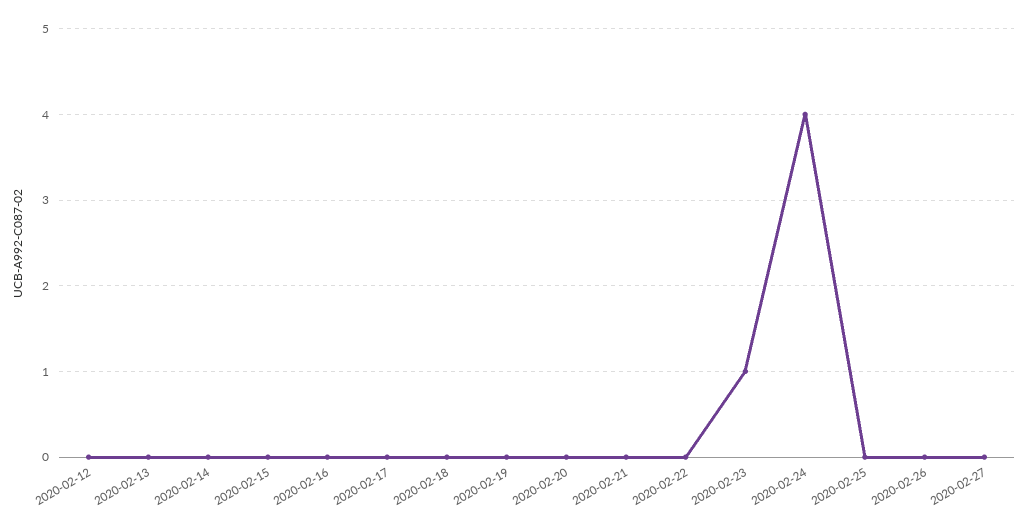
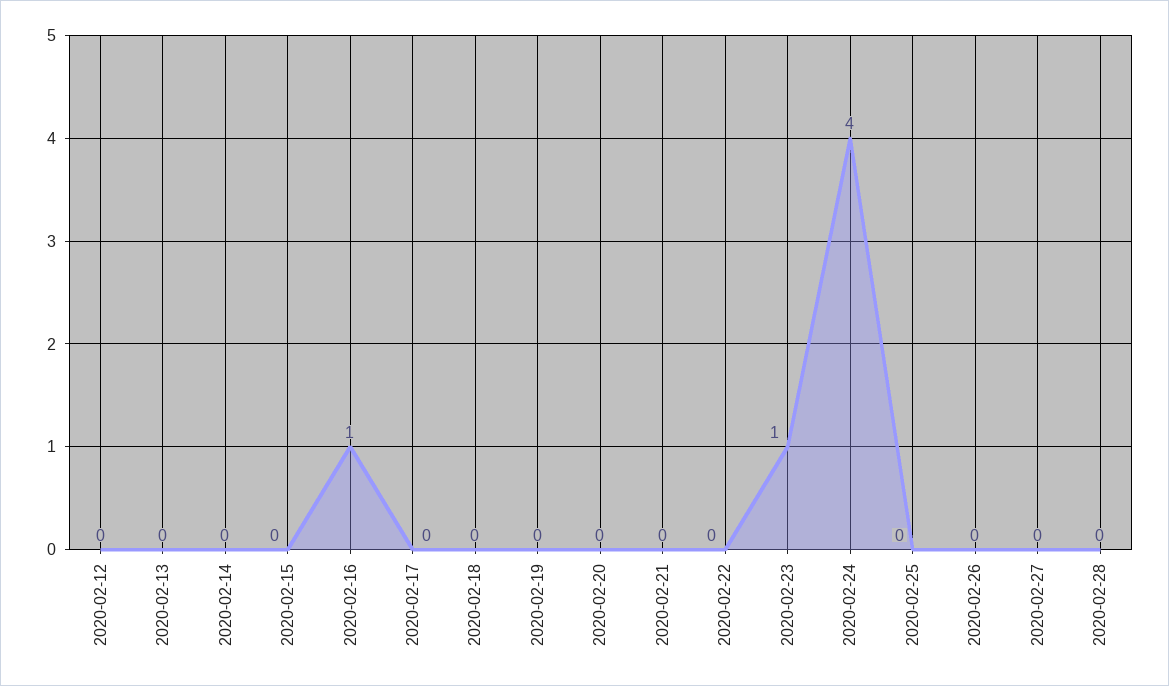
2020-02-16: 0 -> 1
2020-02-28: none -> 0

